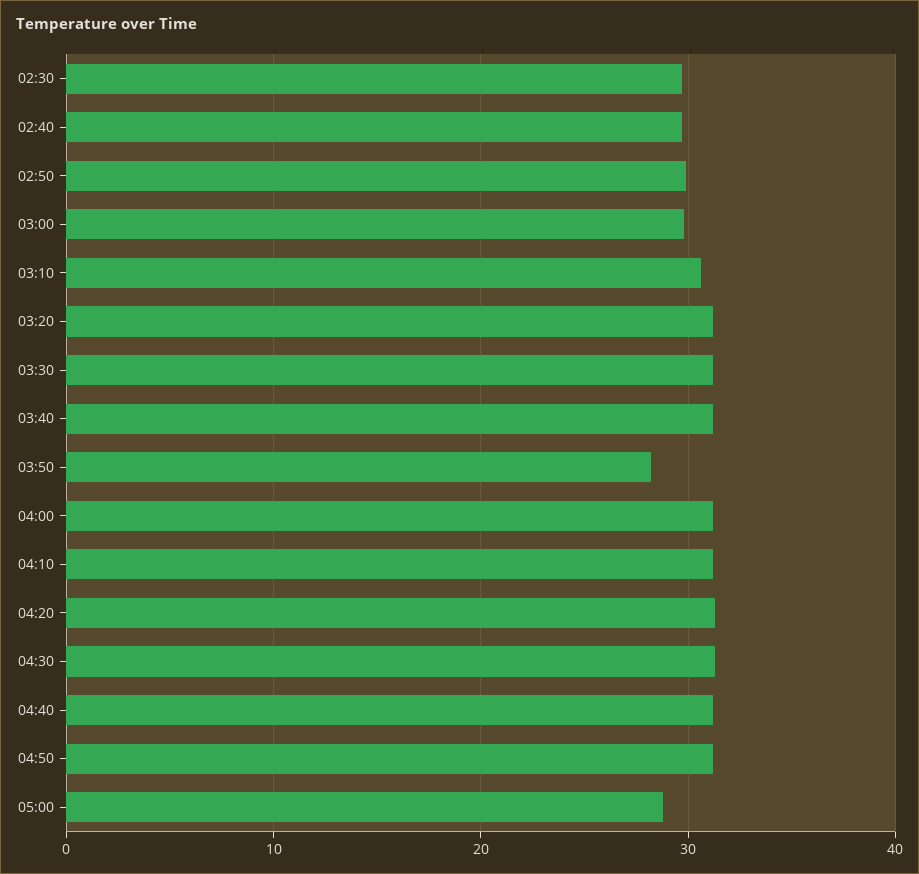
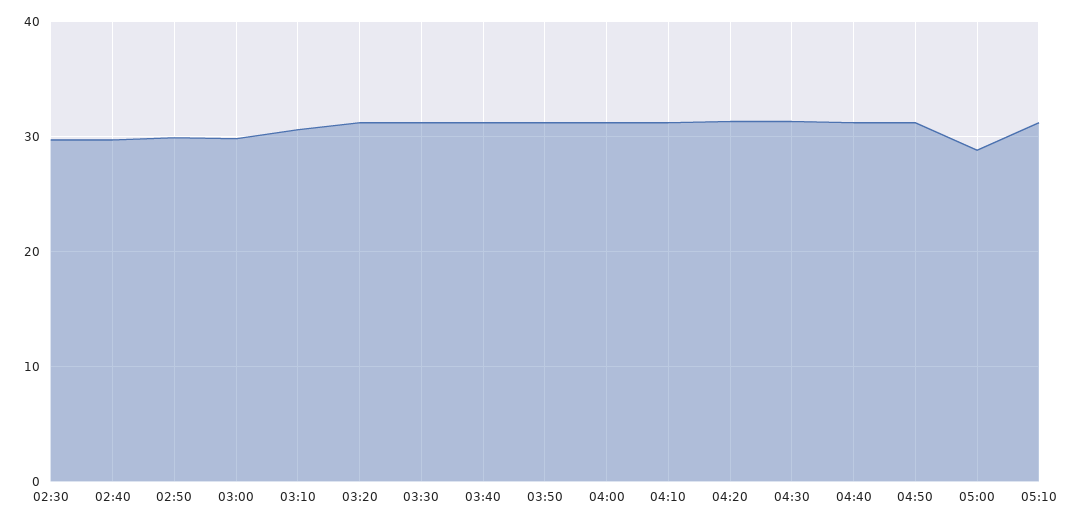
03:50: 28 -> 31
05:10: none -> 31

